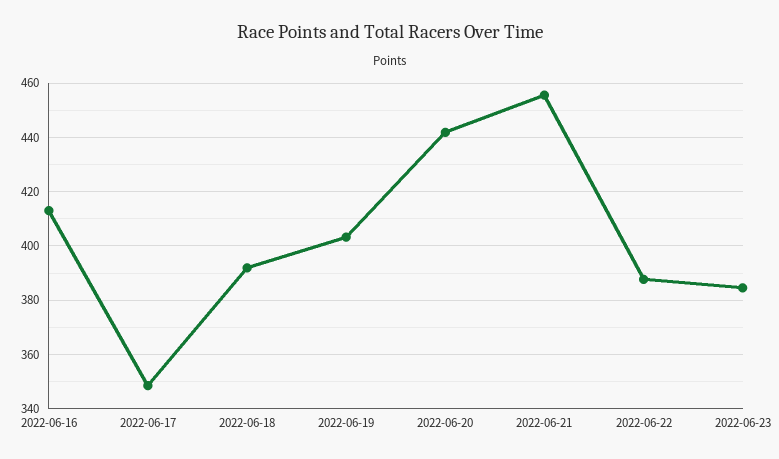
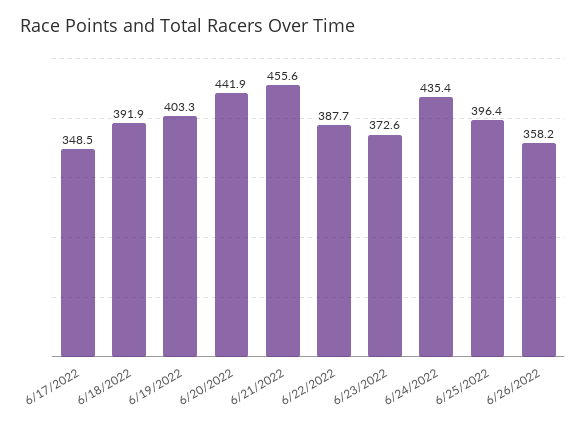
2022-06-16: 412.5 -> none
2022-06-23: 385 -> 372.6
6/24/2022: none -> 435.4
6/25/2022: none -> 396.4
6/26/2022: none -> 358.2

